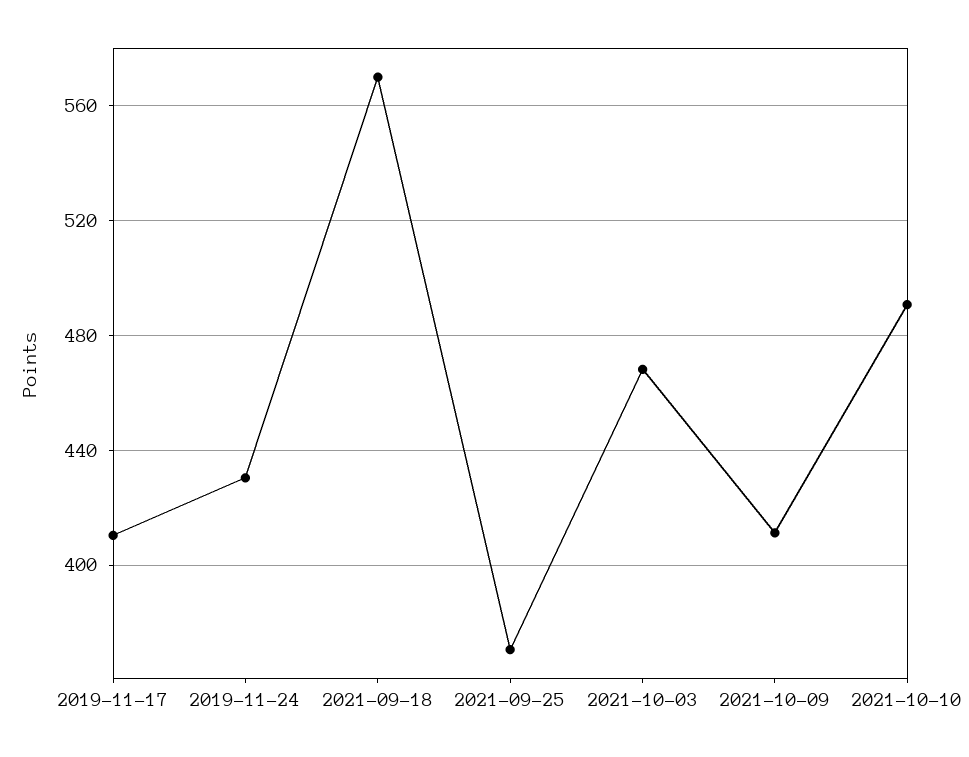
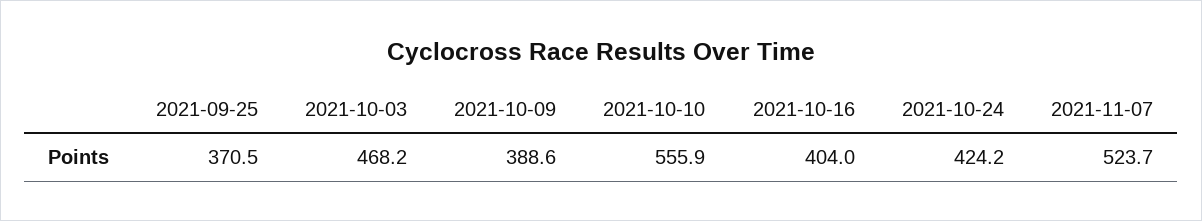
2019-11-17: 410 -> none
2019-11-24: 430 -> none
2021-09-18: 570 -> none
2021-10-09: 410 -> 388.6
2021-10-10: 490 -> 555.9
2021-10-16: none -> 404
2021-10-24: none -> 424.2
2021-11-07: none -> 523.7

